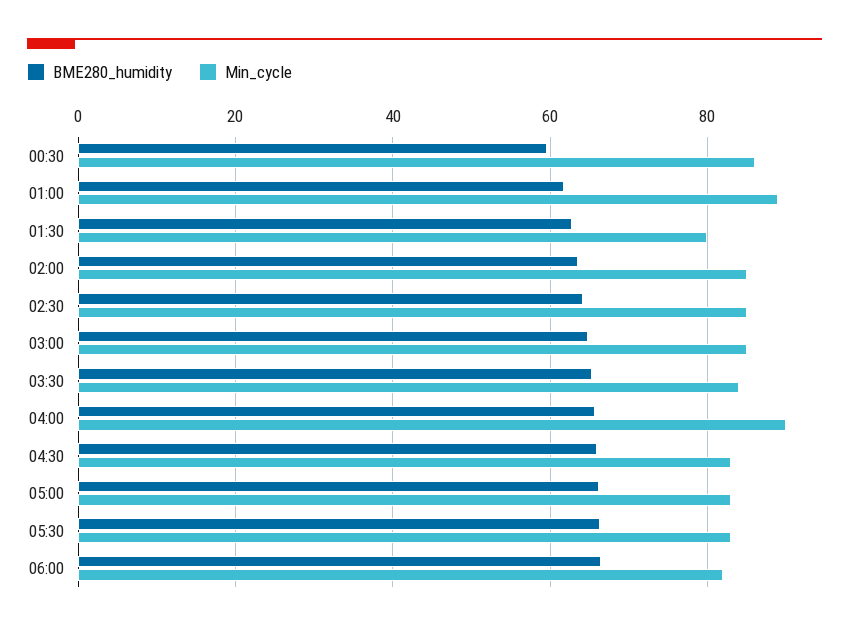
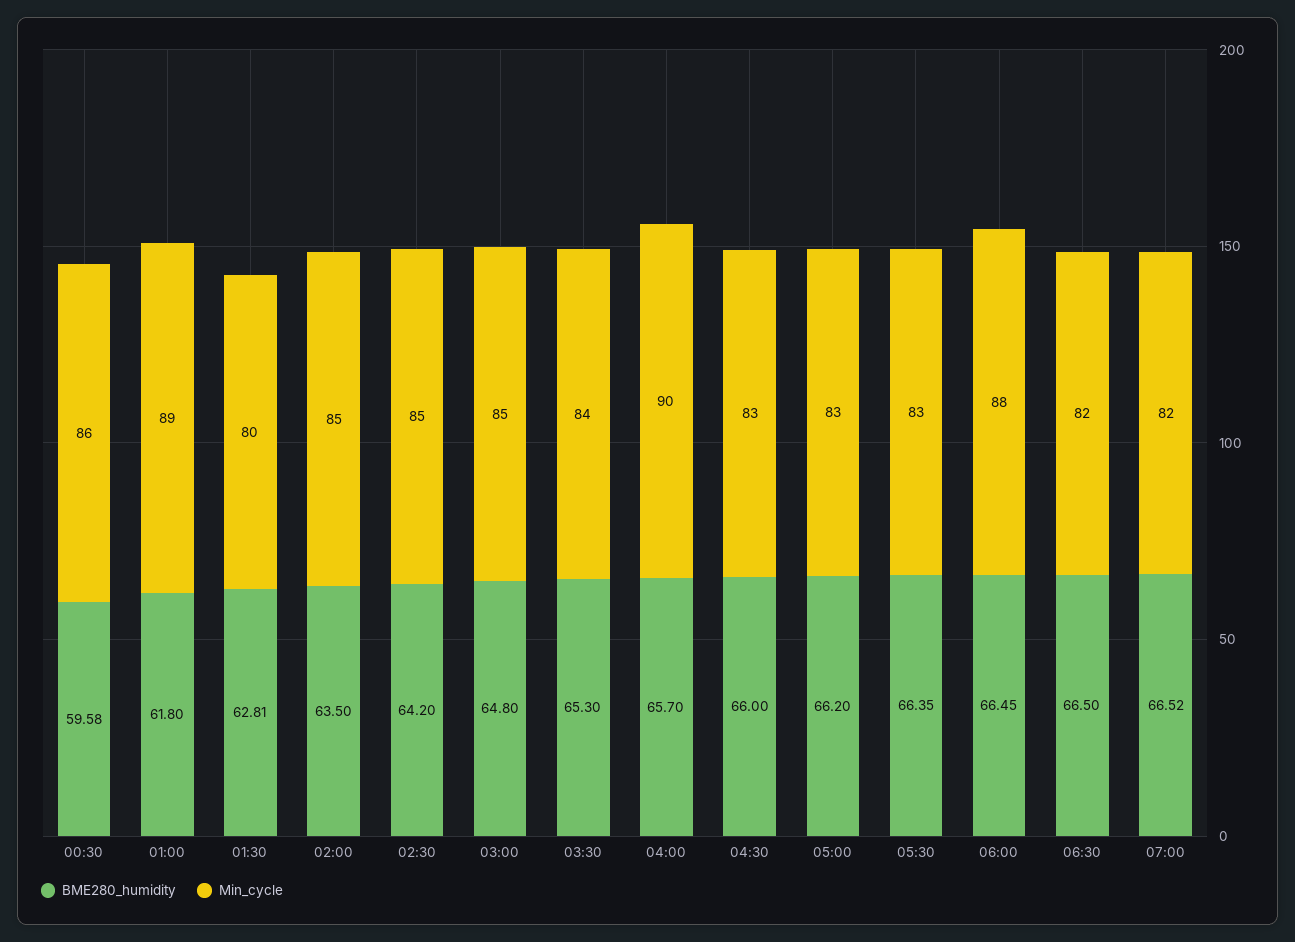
Min_cycle, 06:00: 82 -> 88
BME280_humidity, 06:30: none -> 66.5
Min_cycle, 06:30: none -> 82
BME280_humidity, 07:00: none -> 66.52
Min_cycle, 07:00: none -> 82

